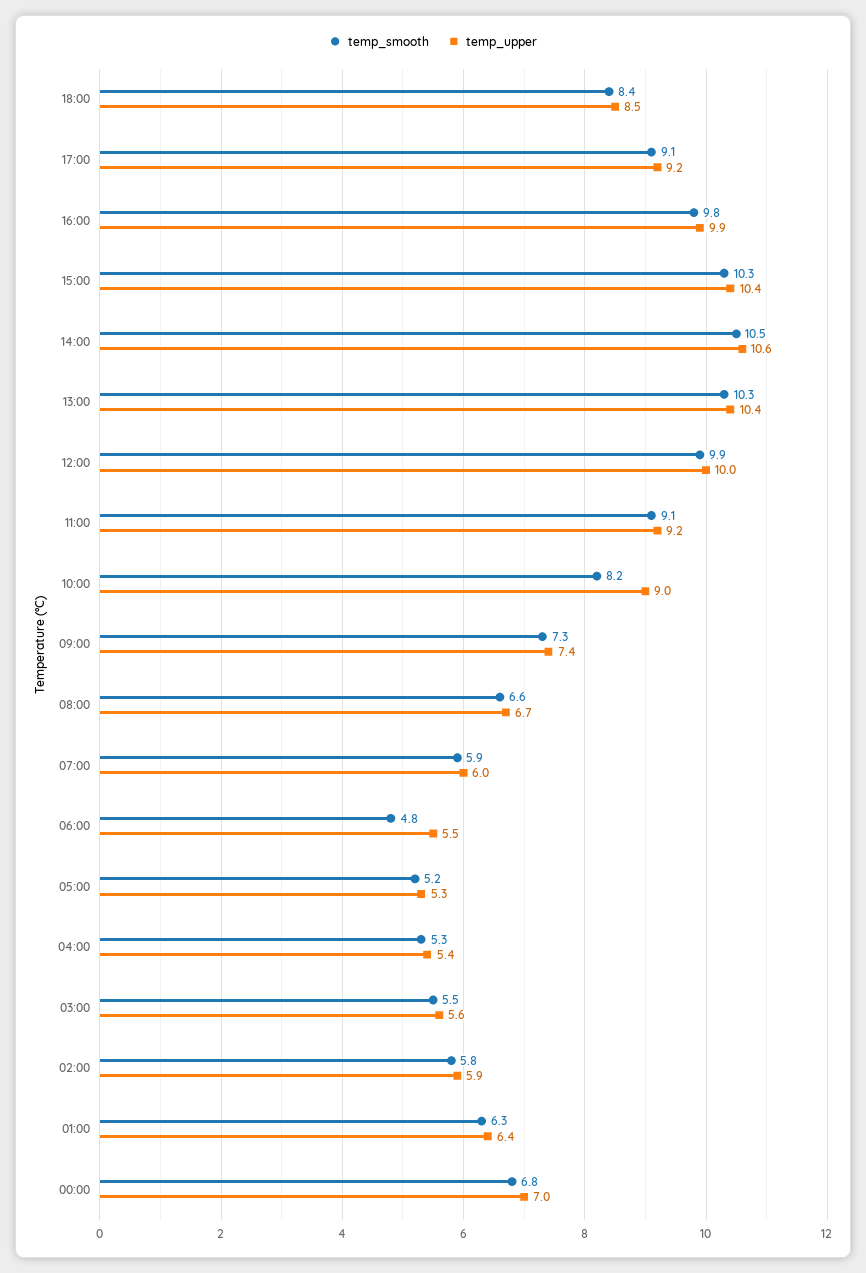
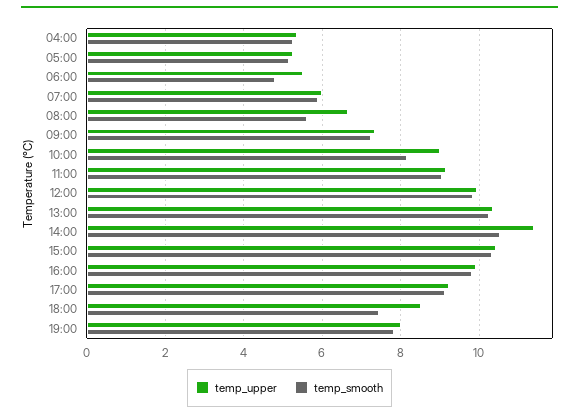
temp_smooth, 18:00: 8.4 -> 7.4
temp_upper, 14:00: 10.6 -> 11.4
temp_smooth, 08:00: 6.6 -> 5.6
temp_smooth, 03:00: 5.5 -> none
temp_upper, 03:00: 5.6 -> none
temp_smooth, 02:00: 5.8 -> none
temp_upper, 02:00: 5.9 -> none
temp_smooth, 01:00: 6.3 -> none
temp_upper, 01:00: 6.4 -> none
temp_smooth, 00:00: 6.8 -> none
temp_upper, 00:00: 7 -> none
temp_upper, 19:00: none -> 8
temp_smooth, 19:00: none -> 7.8

